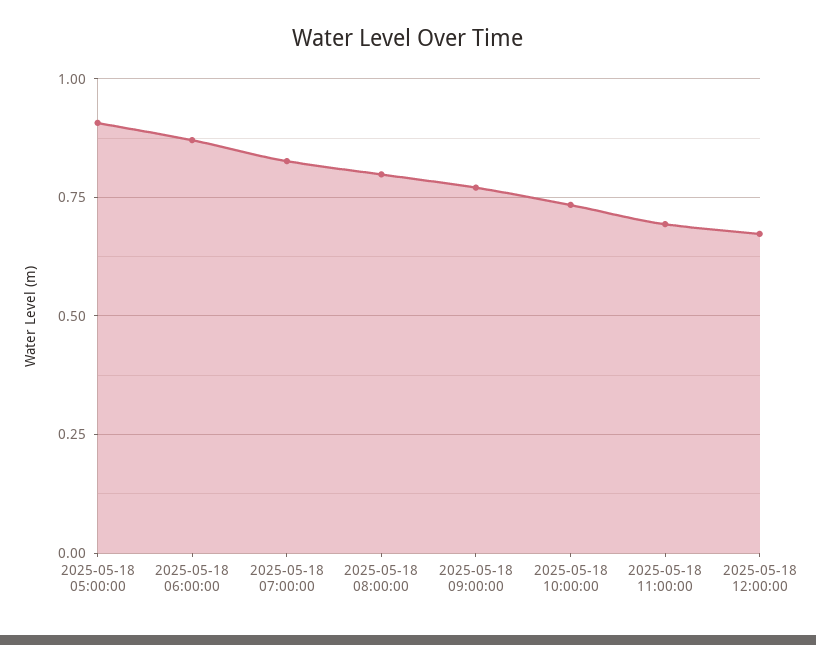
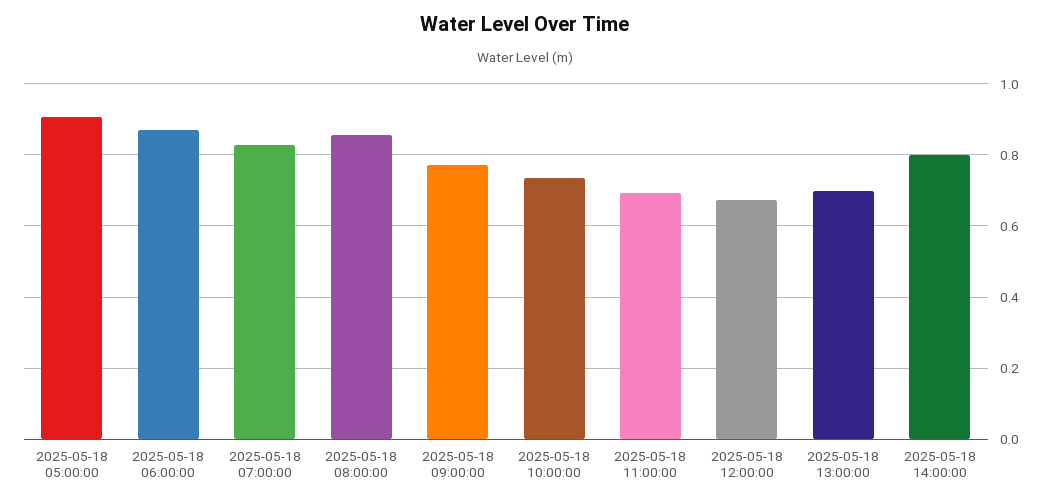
2025-05-18 08:00:00: 0.8 -> 0.86
2025-05-18 13:00:00: none -> 0.7
2025-05-18 14:00:00: none -> 0.8

